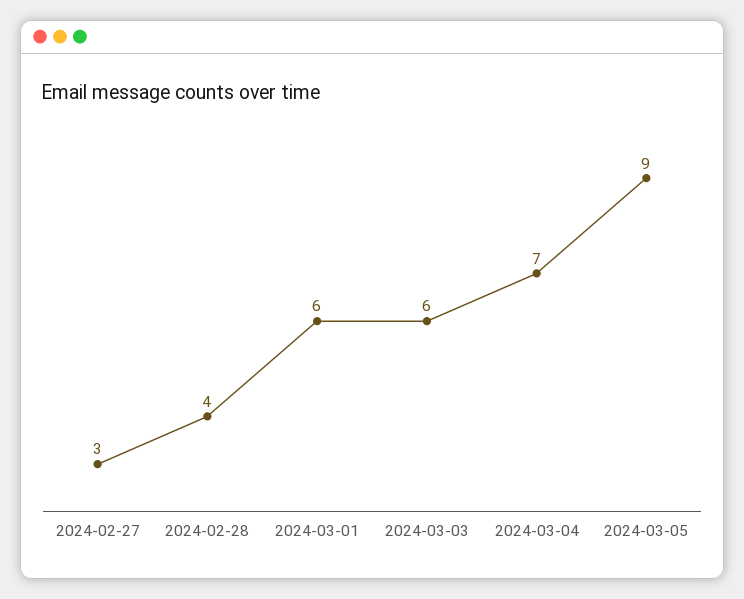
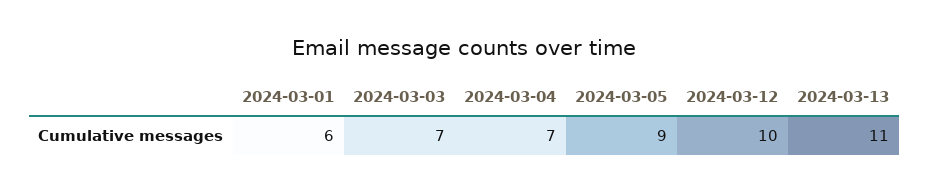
2024-02-27: 3 -> none
2024-02-28: 4 -> none
2024-03-03: 6 -> 7
2024-03-12: none -> 10
2024-03-13: none -> 11

